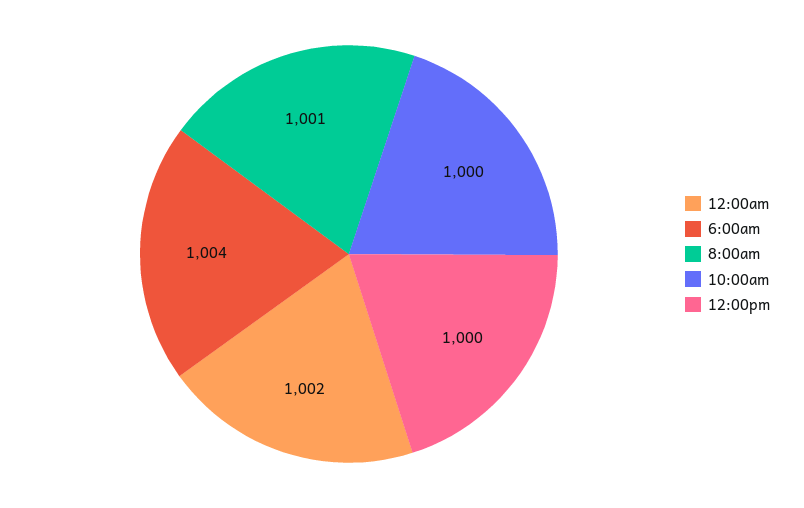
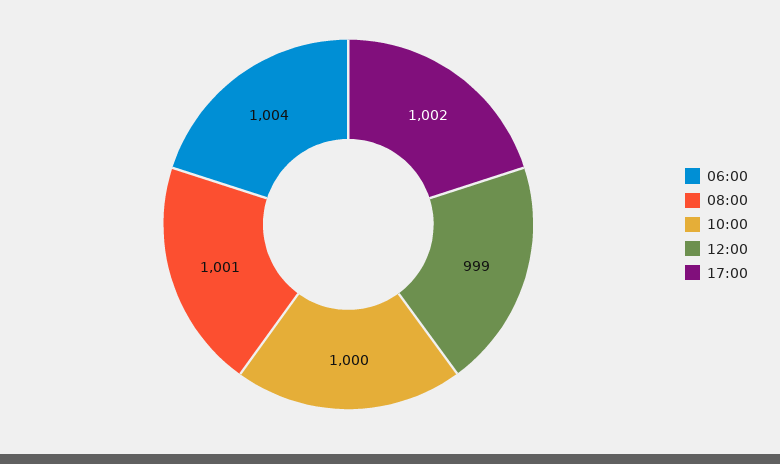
12:00am: 1002 -> none
12:00pm: 1000 -> 999
17:00: none -> 1002

